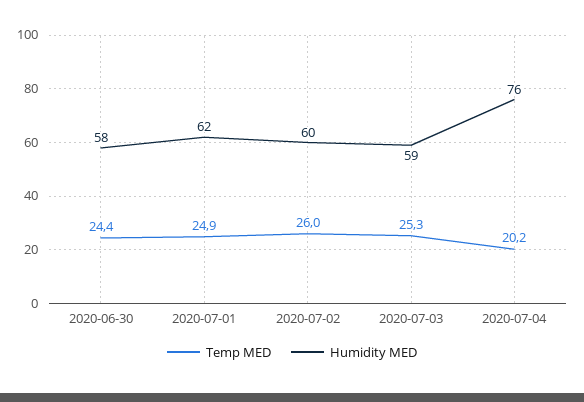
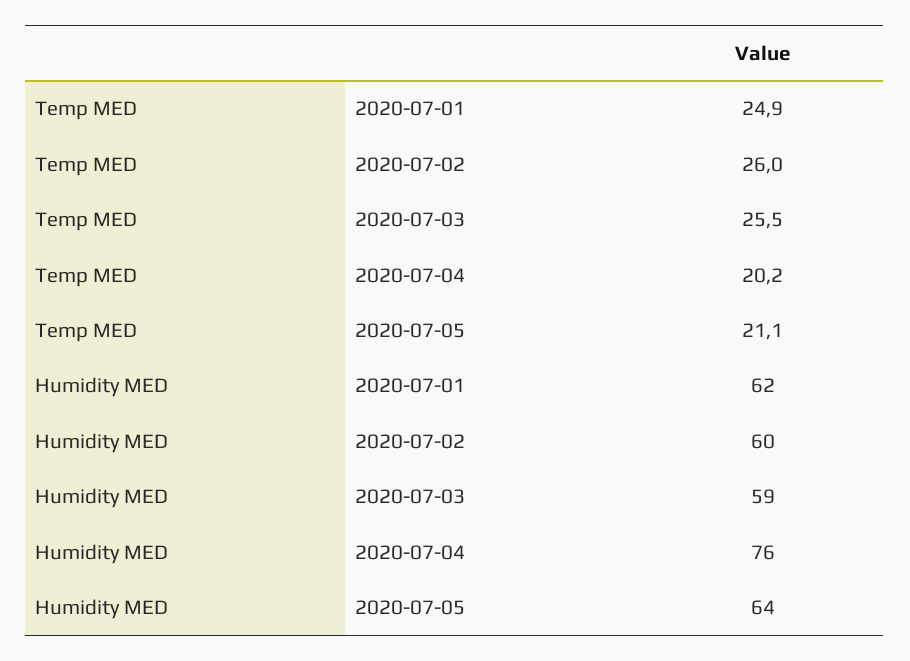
Temp MED, 2020-06-30: 24.4 -> none
Humidity MED, 2020-06-30: 58 -> none
Temp MED, 2020-07-03: 25.3 -> 25.5
Temp MED, 2020-07-05: none -> 21.1
Humidity MED, 2020-07-05: none -> 64

